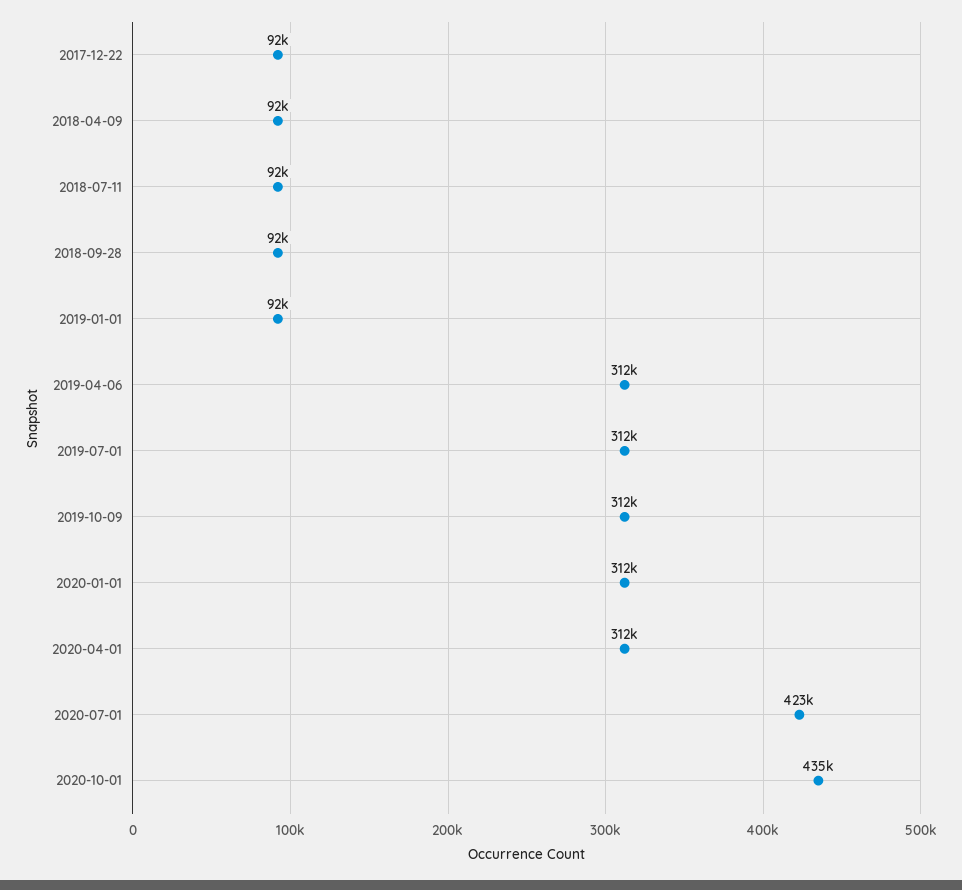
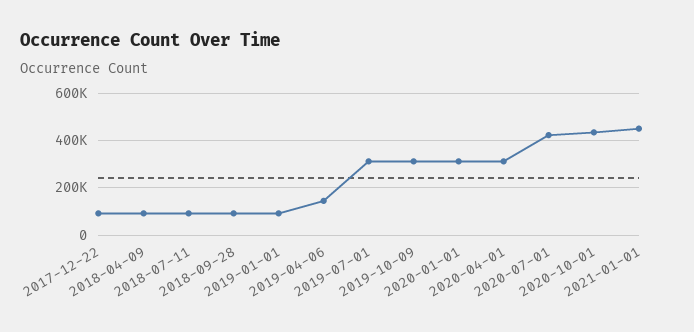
2019-04-06: 312000 -> 150000
2021-01-01: none -> 450000

